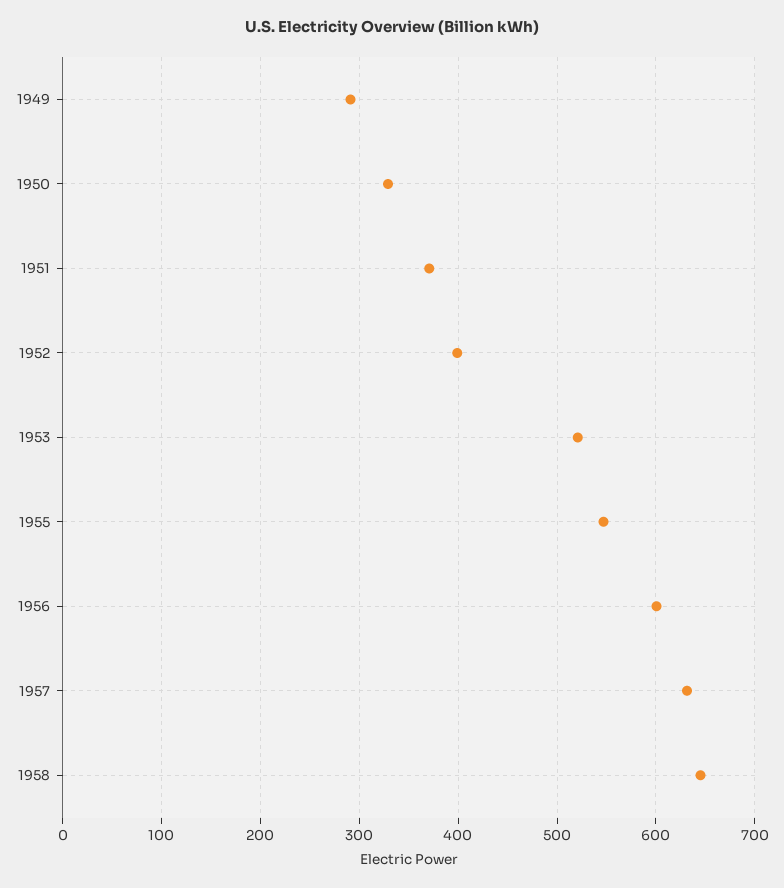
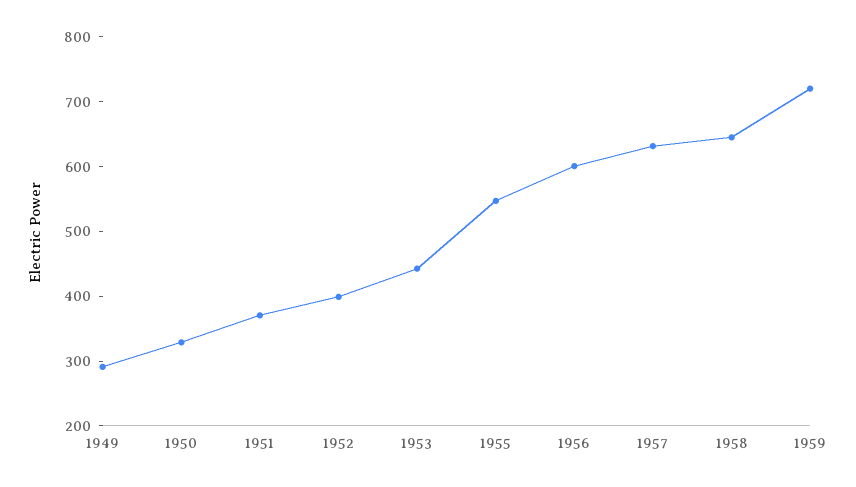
1953: 520 -> 440
1959: none -> 720

